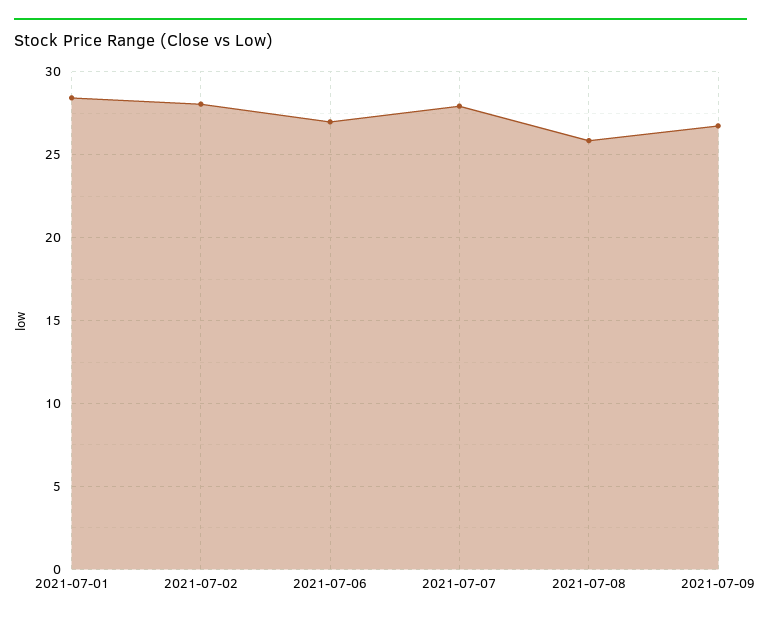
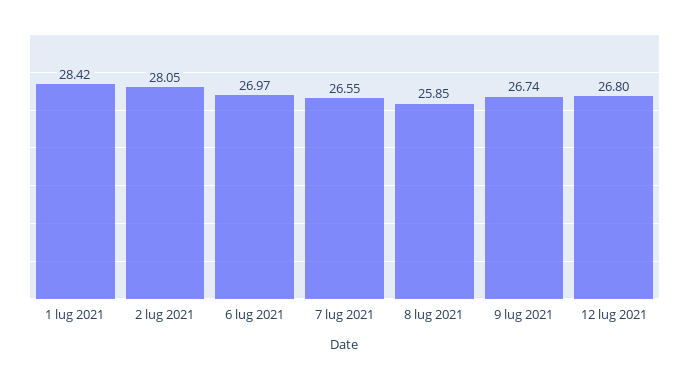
2021-07-07: 28 -> 26.55
12 lug 2021: none -> 26.8

